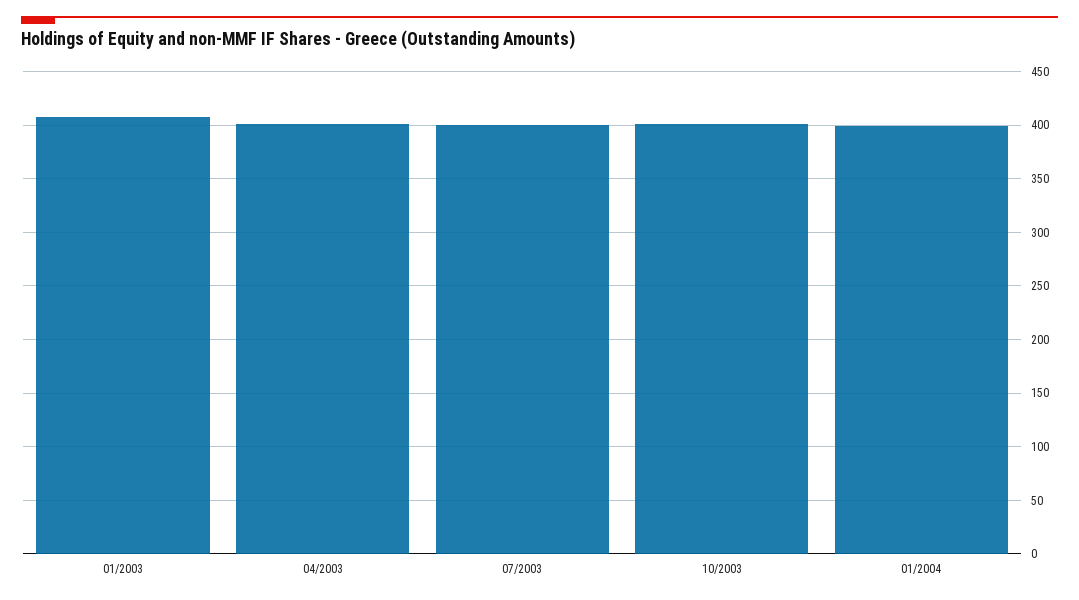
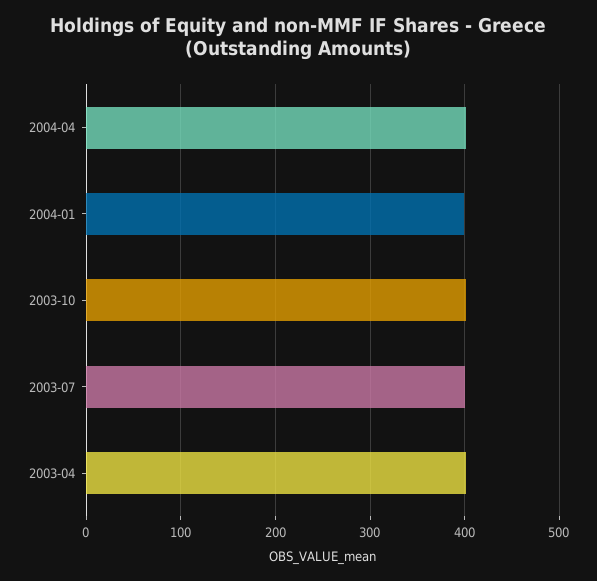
01/2003: 410 -> none
2004-04: none -> 400

